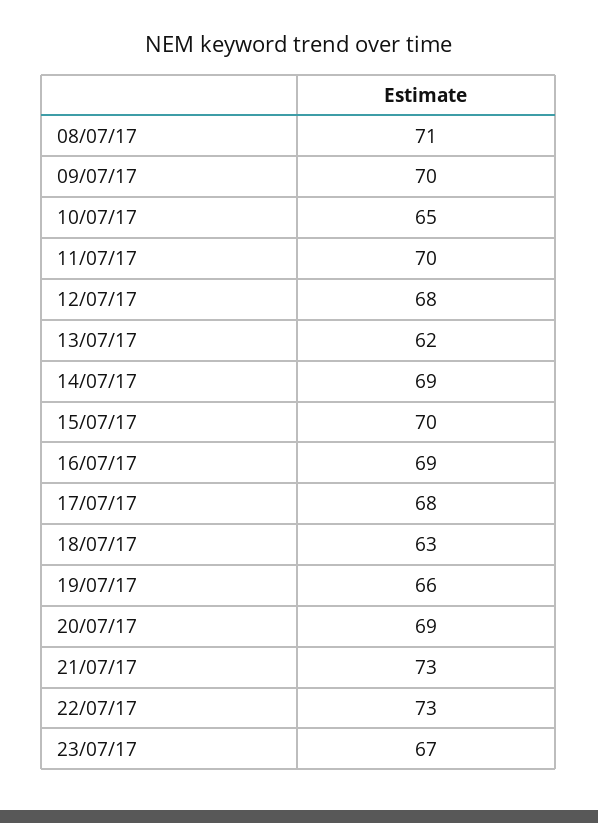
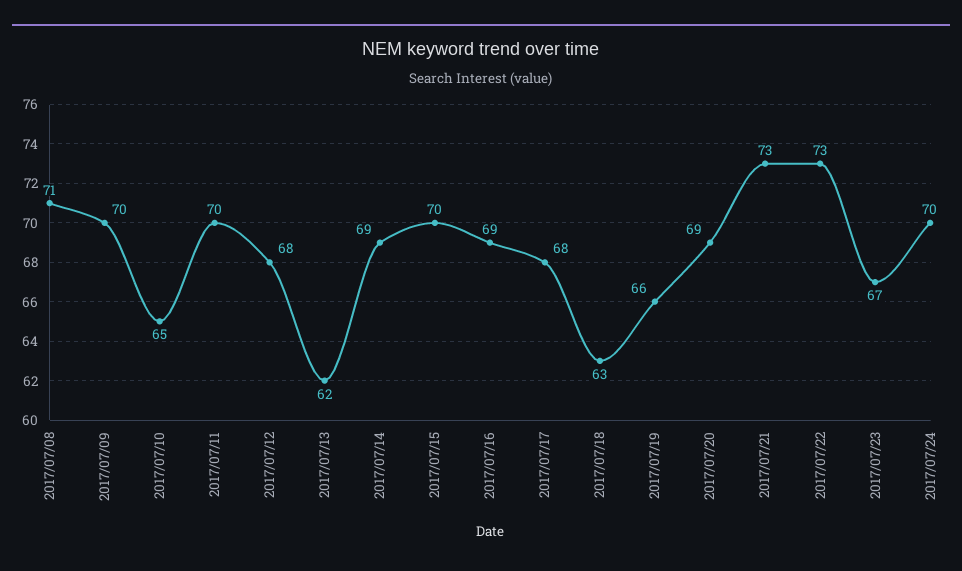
2017/07/24: none -> 70

